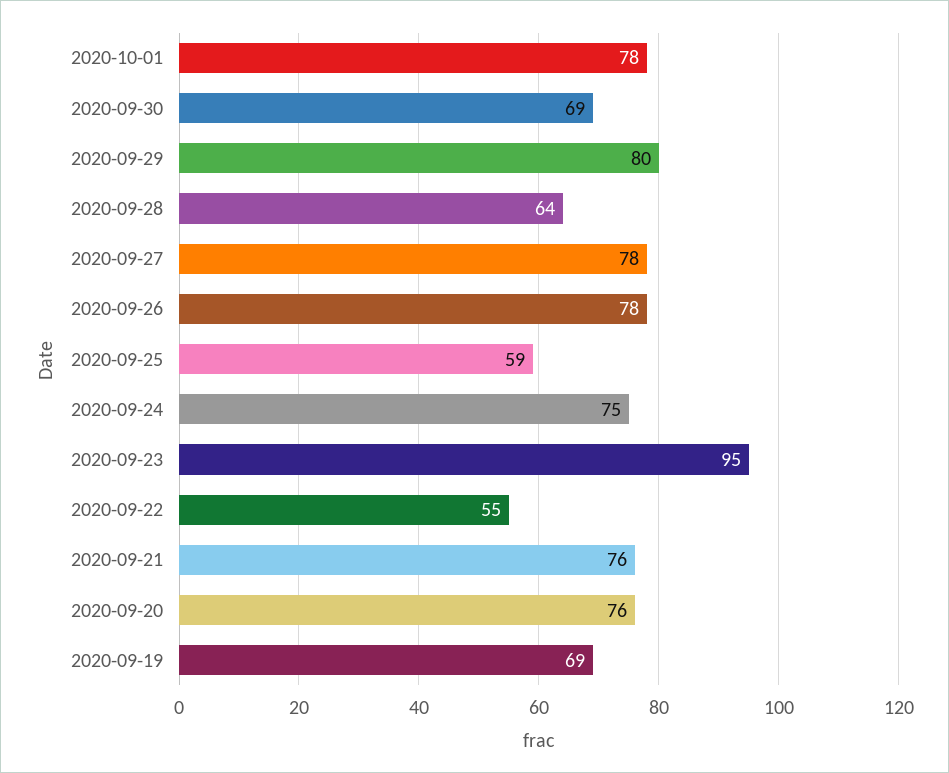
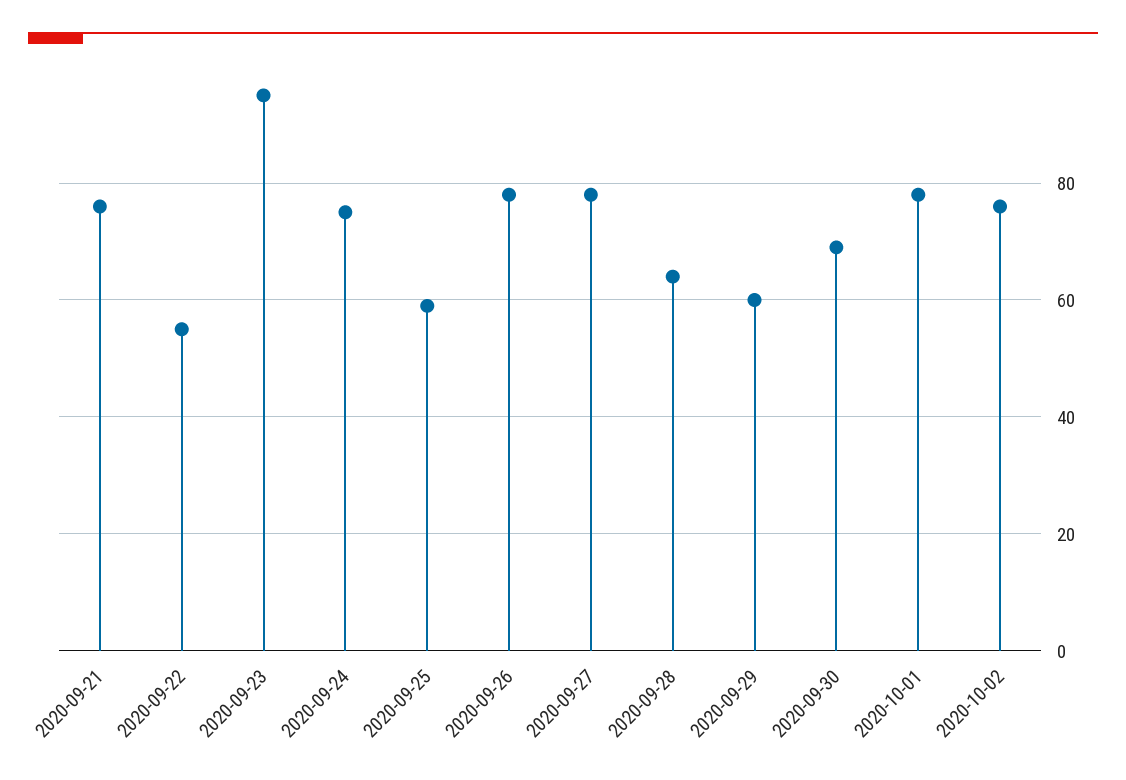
2020-09-29: 80 -> 60
2020-09-20: 76 -> none
2020-09-19: 69 -> none
2020-10-02: none -> 75

